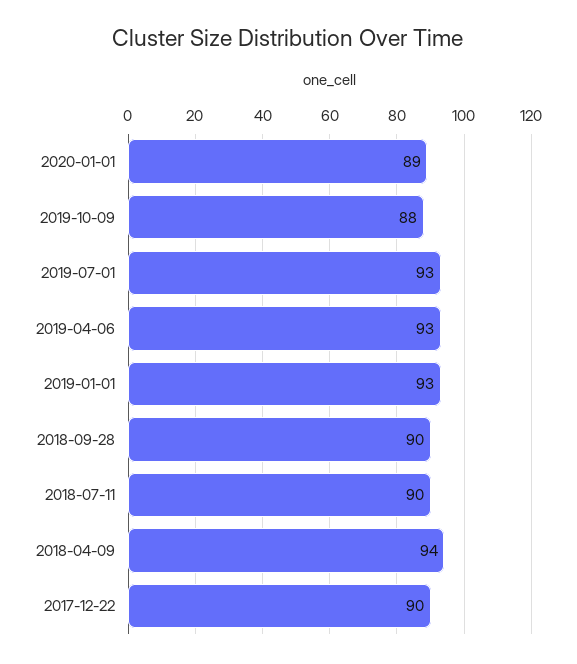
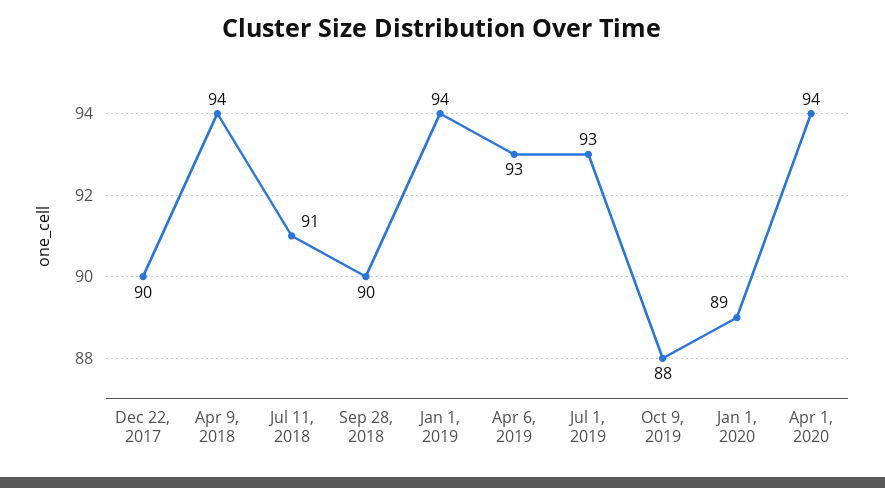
2019-01-01: 93 -> 94
2018-07-11: 90 -> 91
Apr 1, 2020: none -> 94

